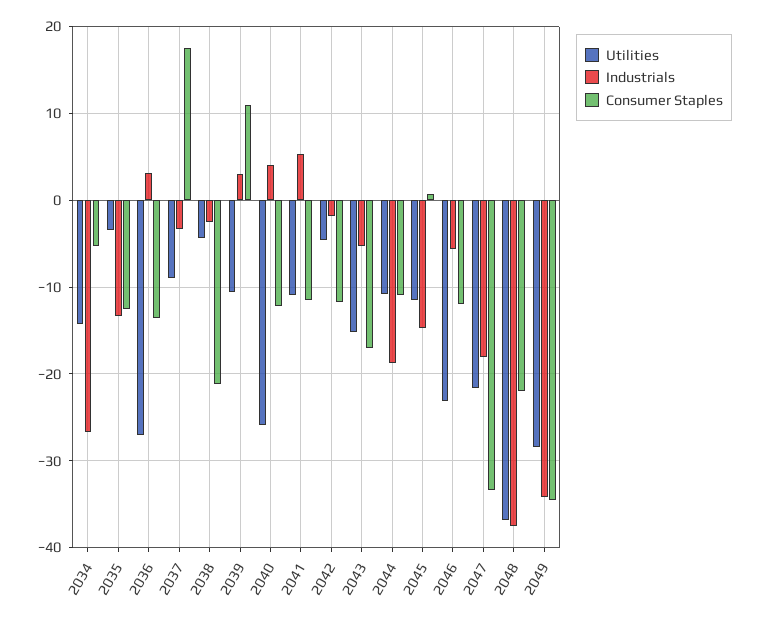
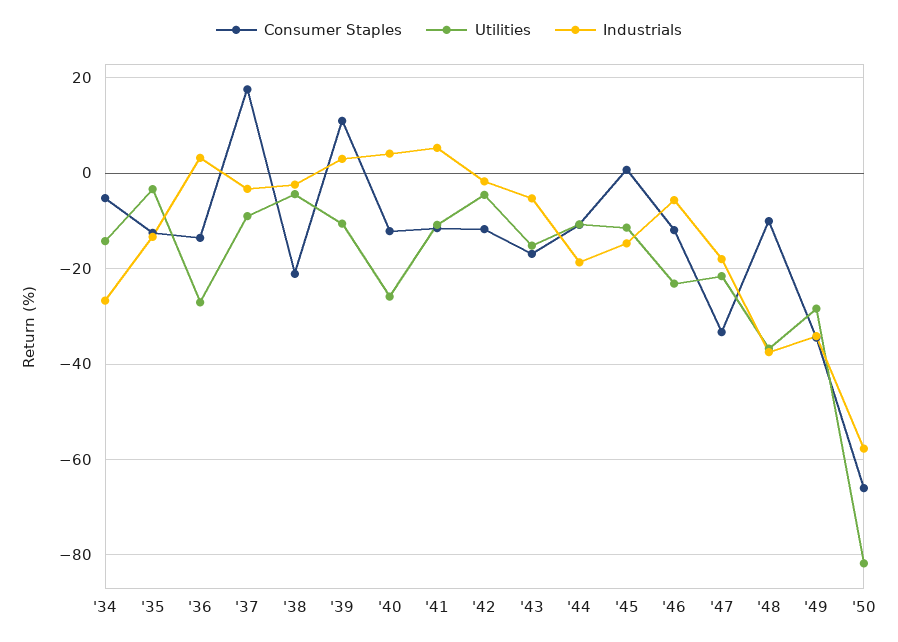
Consumer Staples, 2048: -22 -> -10
Consumer Staples, '50: none -> -66
Utilities, '50: none -> -82
Industrials, '50: none -> -58

